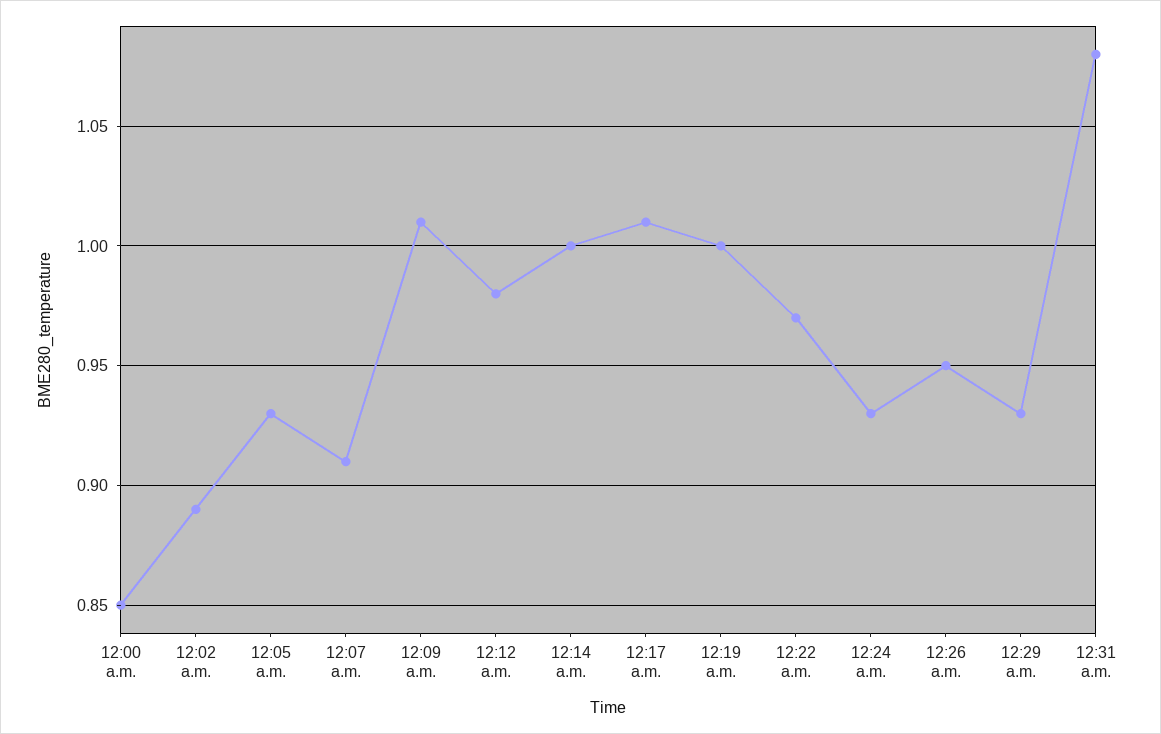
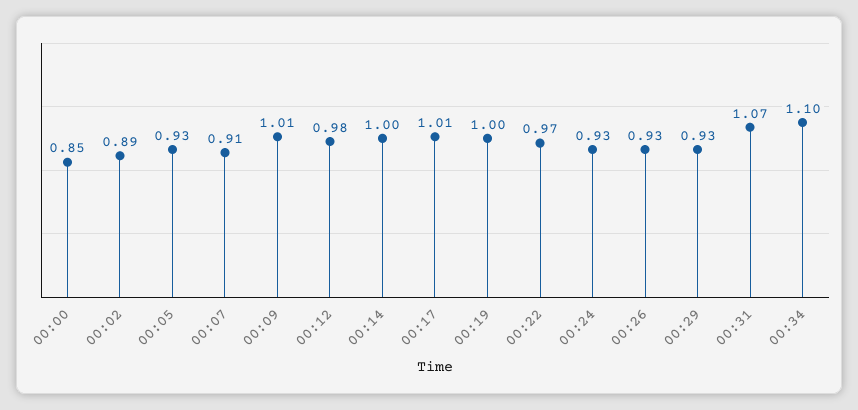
12:26 a.m.: 0.95 -> 0.93
12:31 a.m.: 1.08 -> 1.07
00:34: none -> 1.1

